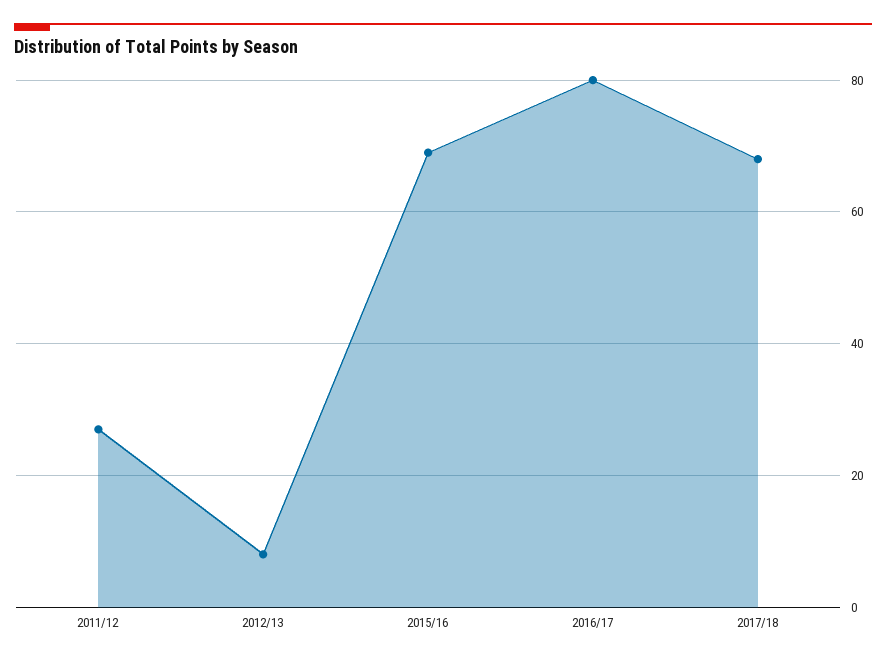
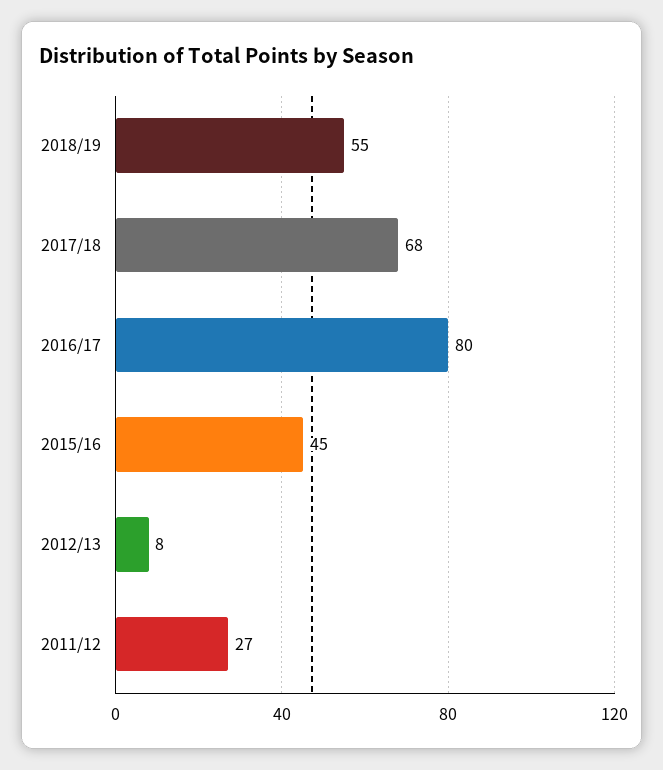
2015/16: 70 -> 45
2018/19: none -> 55

